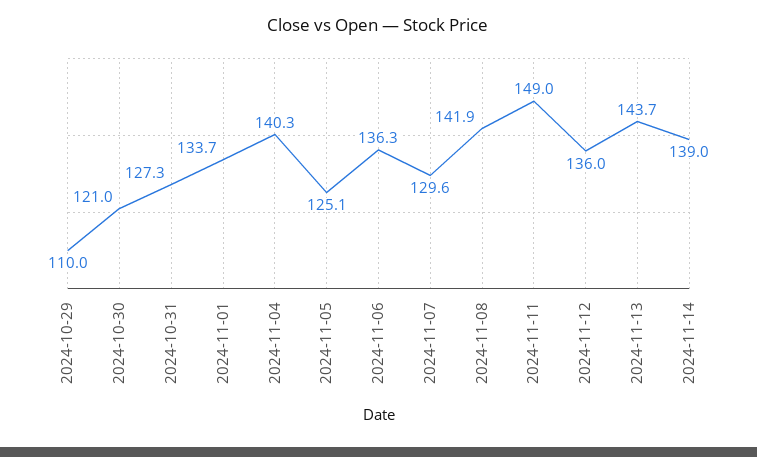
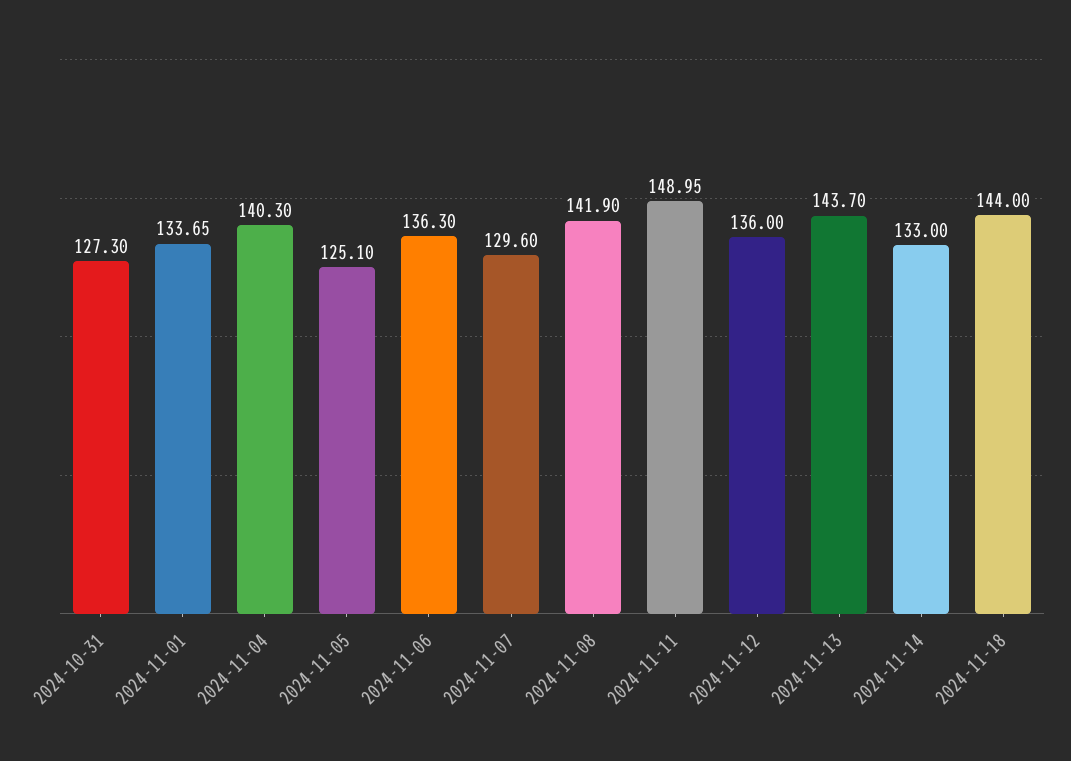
2024-10-29: 110 -> none
2024-10-30: 121 -> none
2024-11-14: 139 -> 133
2024-11-18: none -> 144

